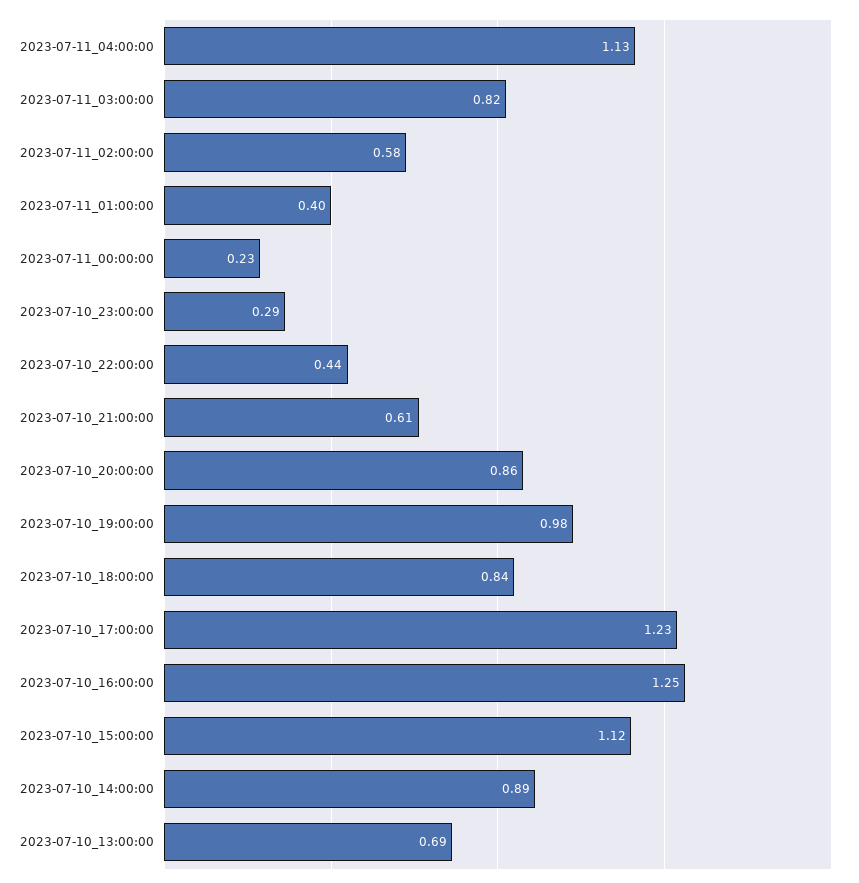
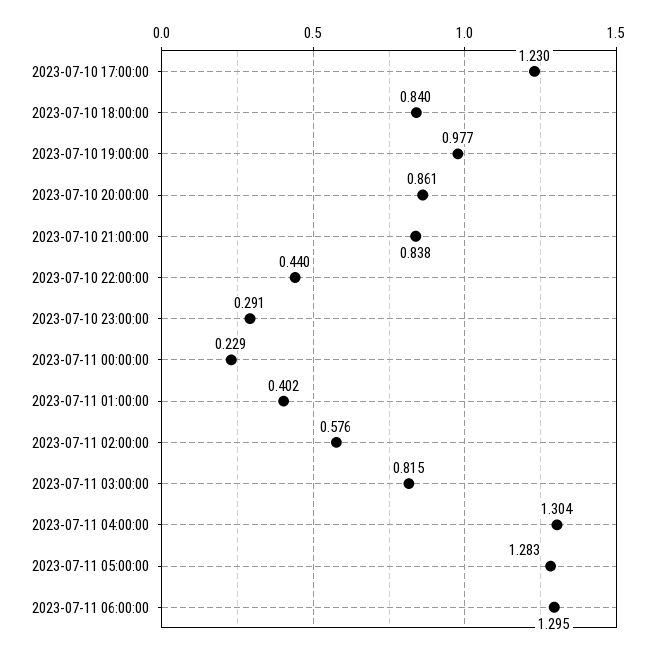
2023-07-11_04:00:00: 1.13 -> 1.304
2023-07-10_21:00:00: 0.61 -> 0.838
2023-07-10_16:00:00: 1.25 -> none
2023-07-10_15:00:00: 1.12 -> none
2023-07-10_14:00:00: 0.89 -> none
2023-07-10_13:00:00: 0.69 -> none
2023-07-11 05:00:00: none -> 1.283
2023-07-11 06:00:00: none -> 1.295

